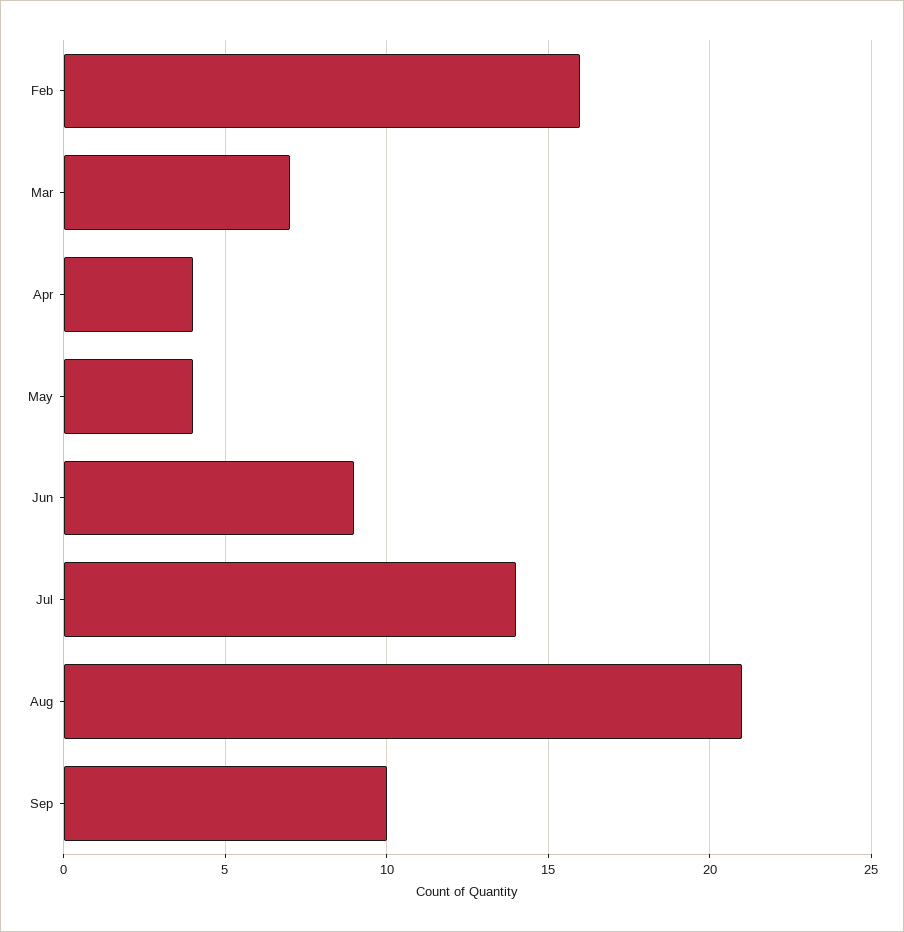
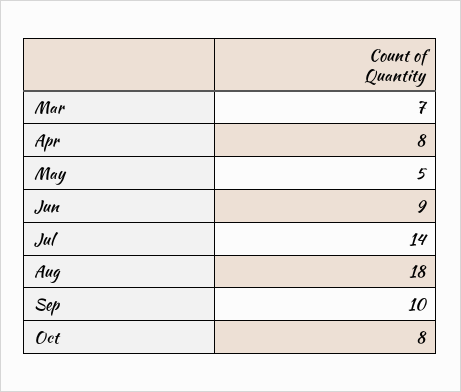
Feb: 16 -> none
Apr: 4 -> 8
May: 4 -> 5
Aug: 21 -> 18
Oct: none -> 8

